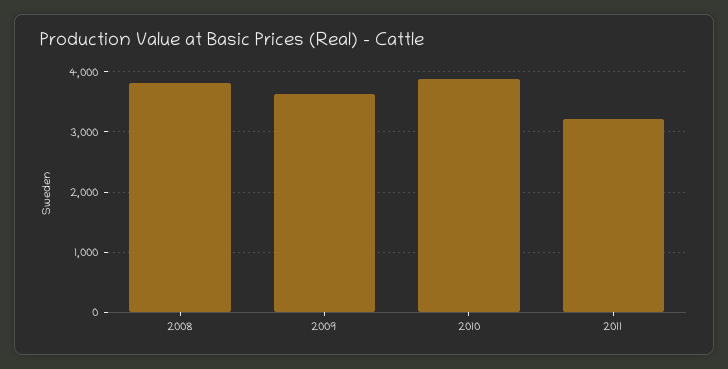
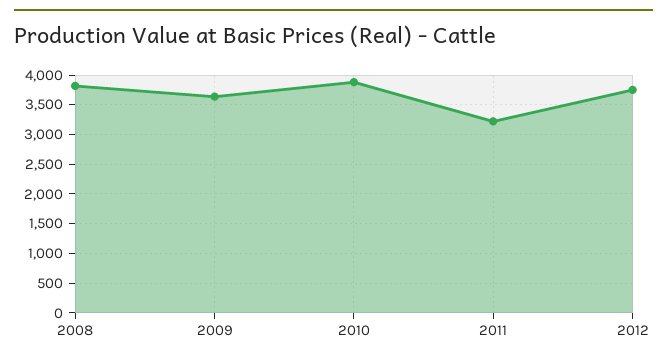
2012: none -> 3750

